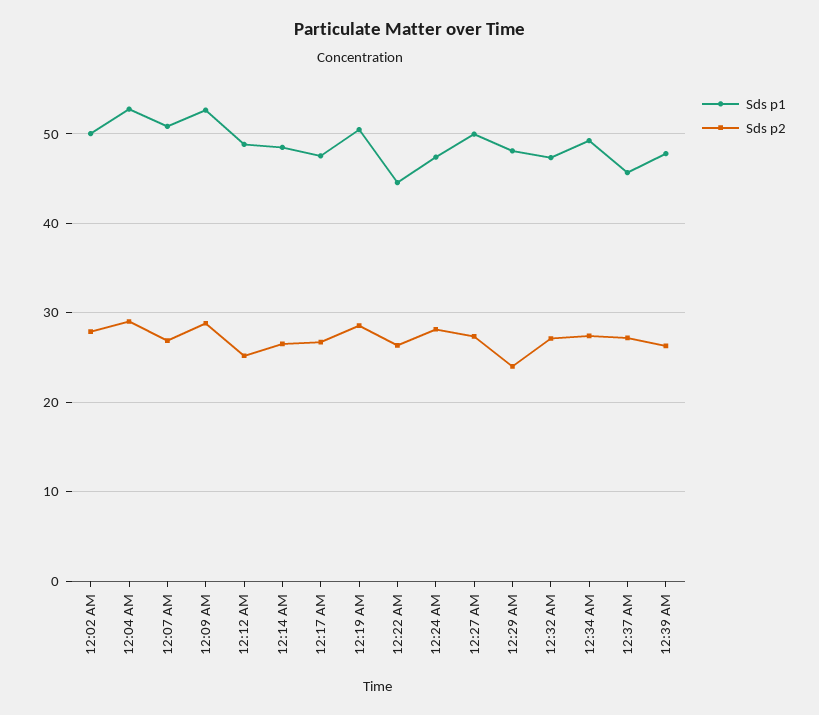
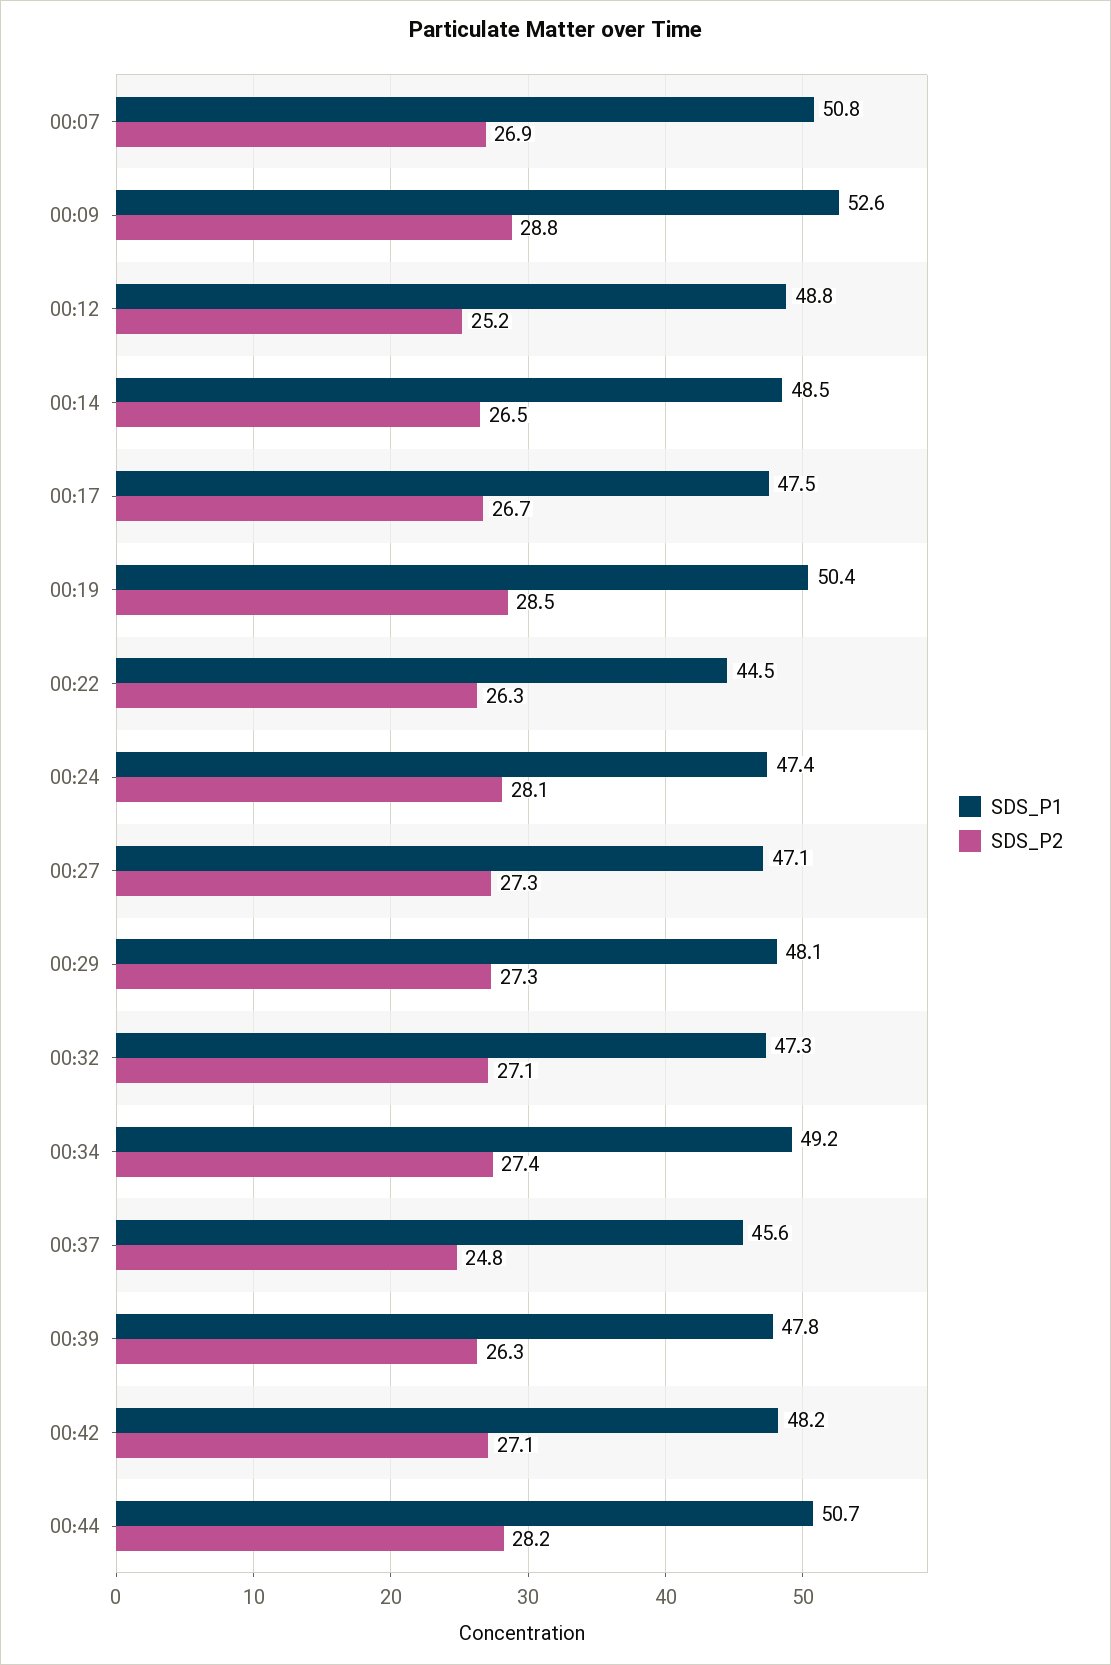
Sds p1, 12:02 AM: 50 -> none
Sds p2, 12:02 AM: 28 -> none
Sds p1, 12:04 AM: 53 -> none
Sds p2, 12:04 AM: 29 -> none
Sds p1, 12:27 AM: 50 -> 47.1
Sds p2, 12:29 AM: 24 -> 27.3
Sds p2, 12:37 AM: 27 -> 24.8
Sds p1, 00:42: none -> 48.2
Sds p2, 00:42: none -> 27.1
Sds p1, 00:44: none -> 50.7
Sds p2, 00:44: none -> 28.2

